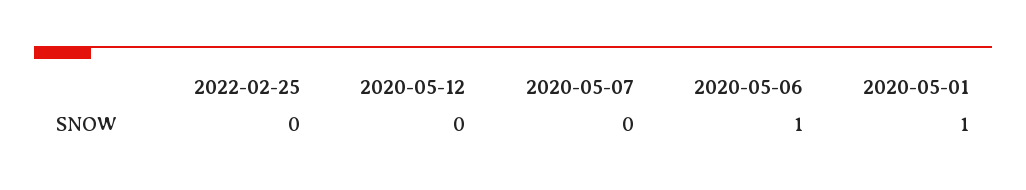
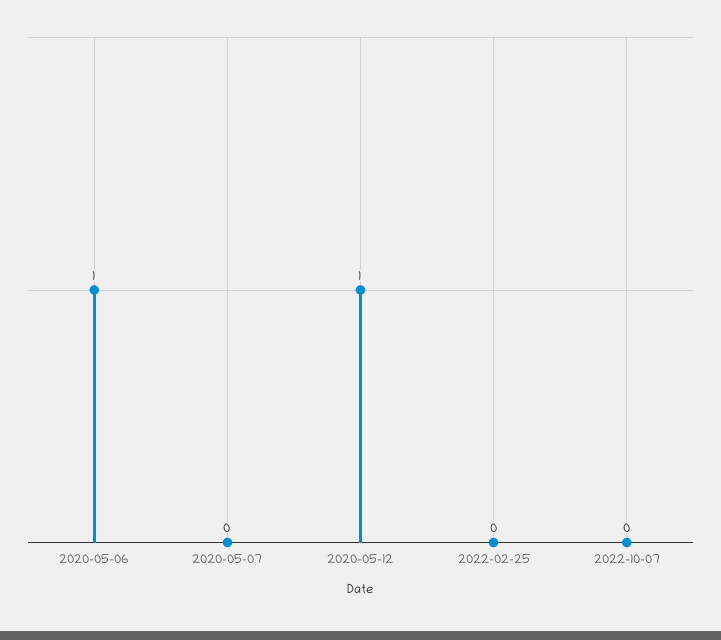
2020-05-12: 0 -> 1
2020-05-01: 1 -> none
2022-10-07: none -> 0

